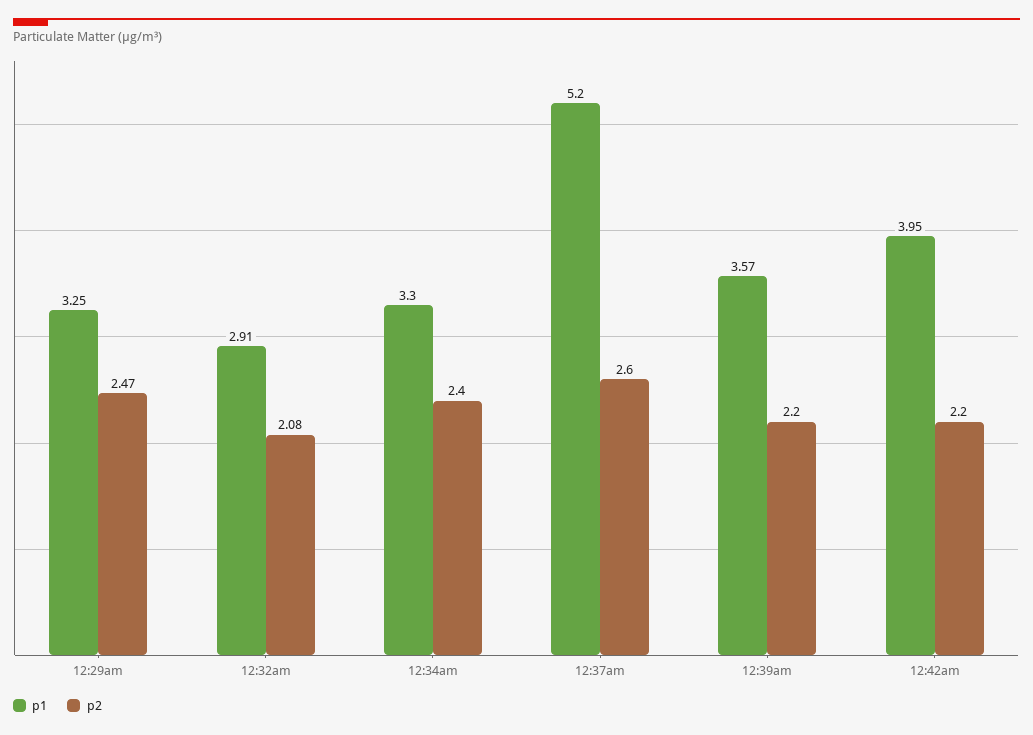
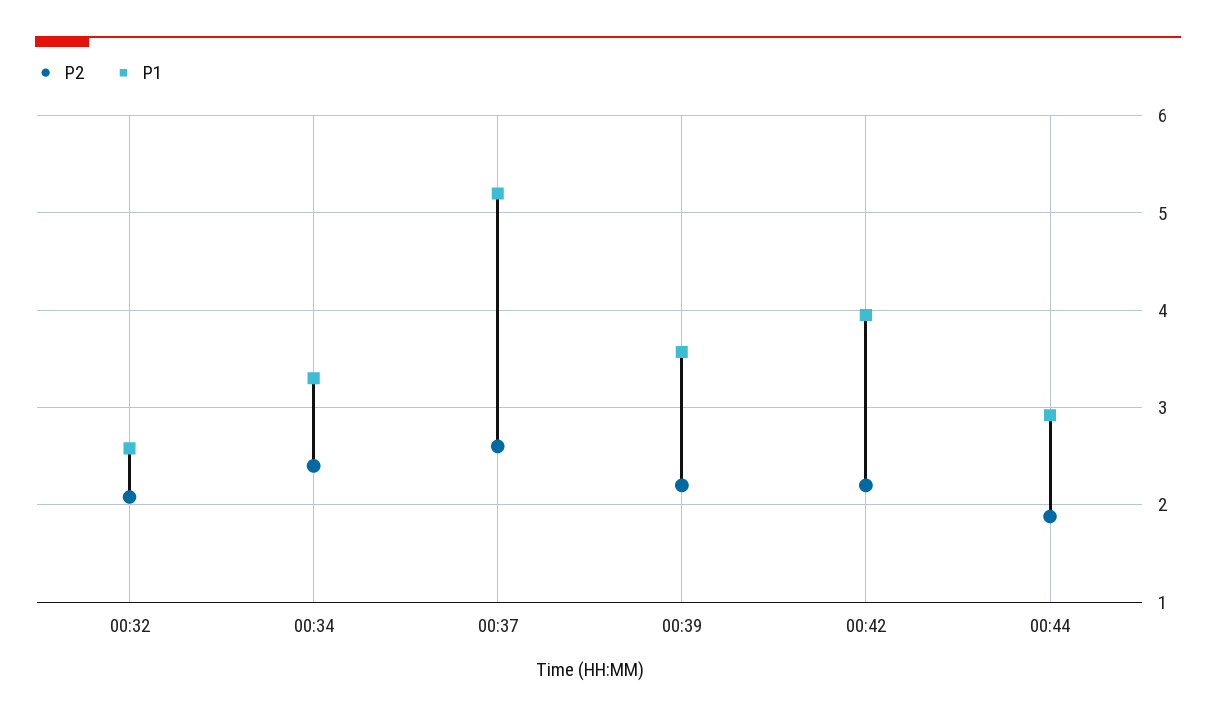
p1, 12:29am: 3.25 -> none
p2, 12:29am: 2.47 -> none
p1, 12:32am: 2.91 -> 2.6
p2, 00:44: none -> 1.9
p1, 00:44: none -> 2.9

